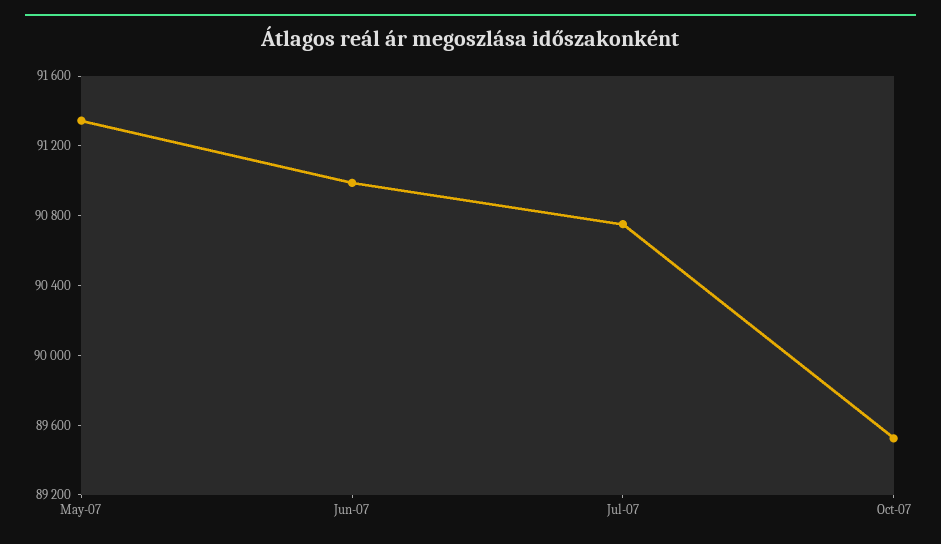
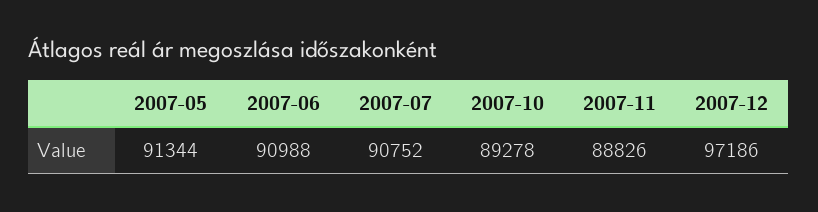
Oct-07: 89500 -> 89278
2007-11: none -> 88826
2007-12: none -> 97186

